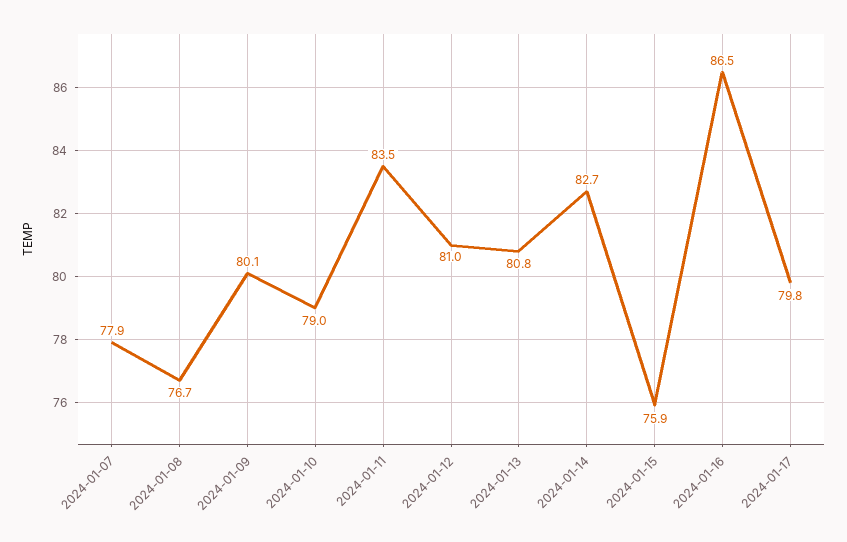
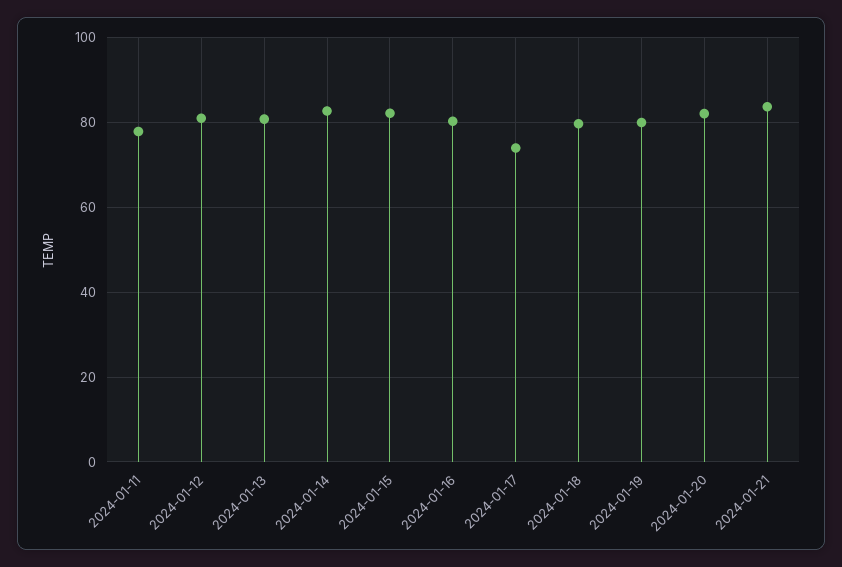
2024-01-07: 77.9 -> none
2024-01-08: 76.7 -> none
2024-01-09: 80.1 -> none
2024-01-10: 79 -> none
2024-01-11: 83.5 -> 78
2024-01-15: 75.9 -> 82
2024-01-16: 86.5 -> 80
2024-01-17: 79.8 -> 74
2024-01-18: none -> 80
2024-01-19: none -> 80
2024-01-20: none -> 82
2024-01-21: none -> 84

